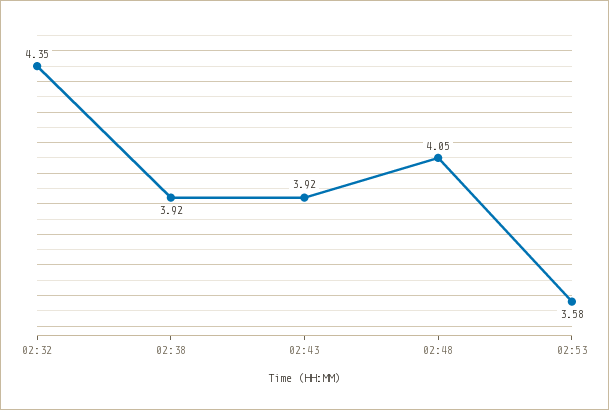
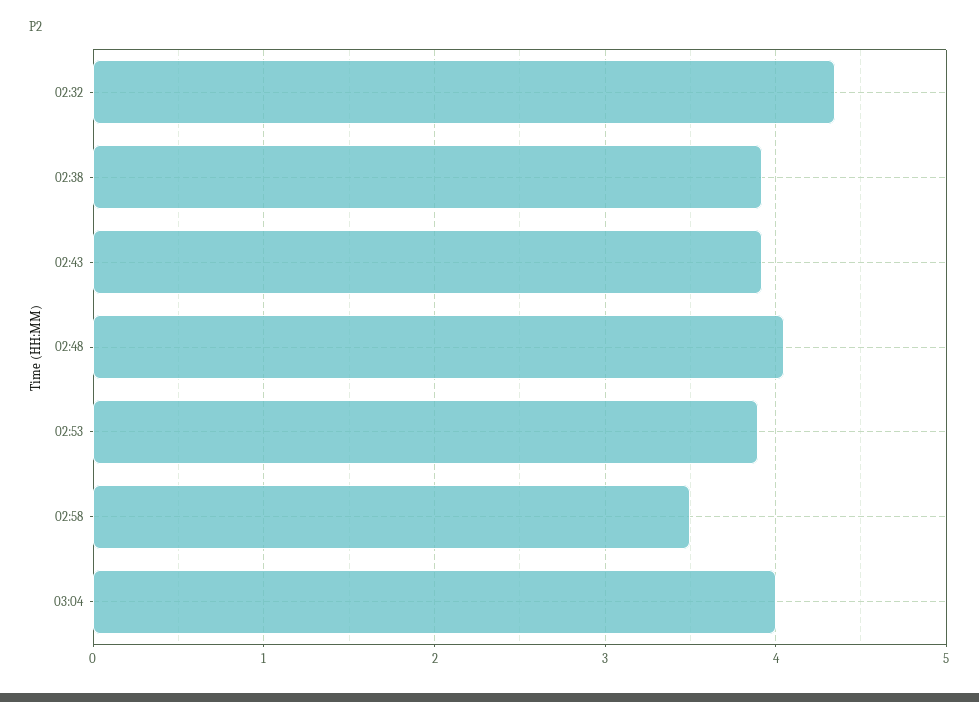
02:53: 3.58 -> 3.9
02:58: none -> 3.5
03:04: none -> 4

